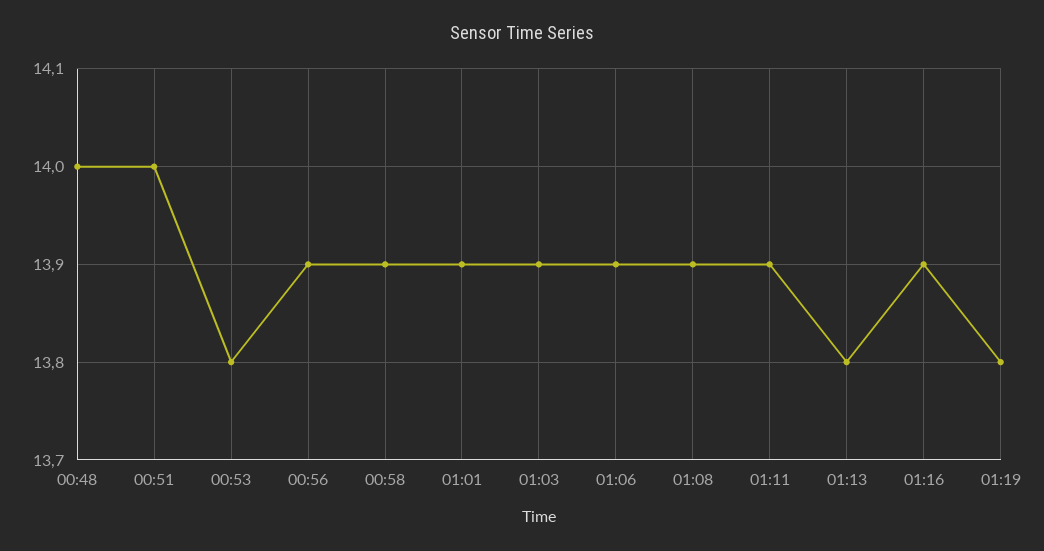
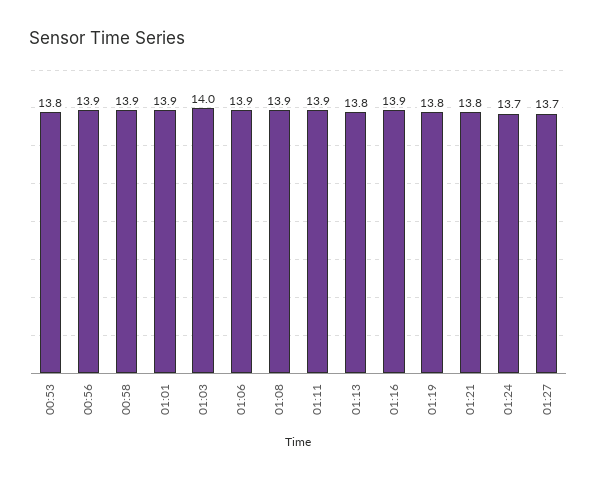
00:48: 14 -> none
00:51: 14 -> none
01:03: 13.9 -> 14
01:21: none -> 13.8
01:24: none -> 13.7
01:27: none -> 13.7

